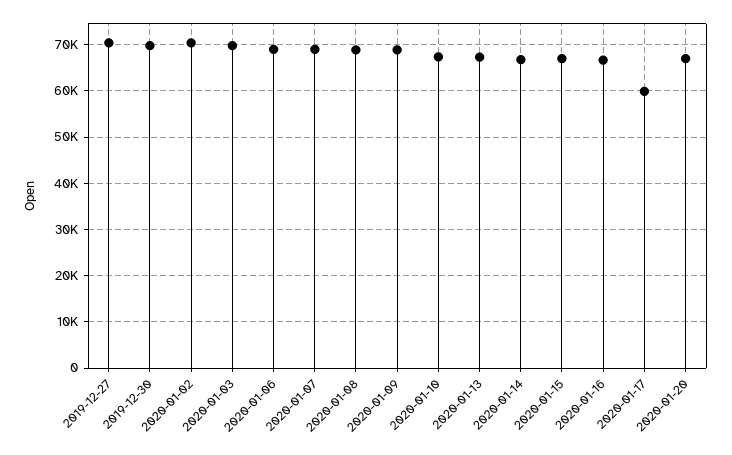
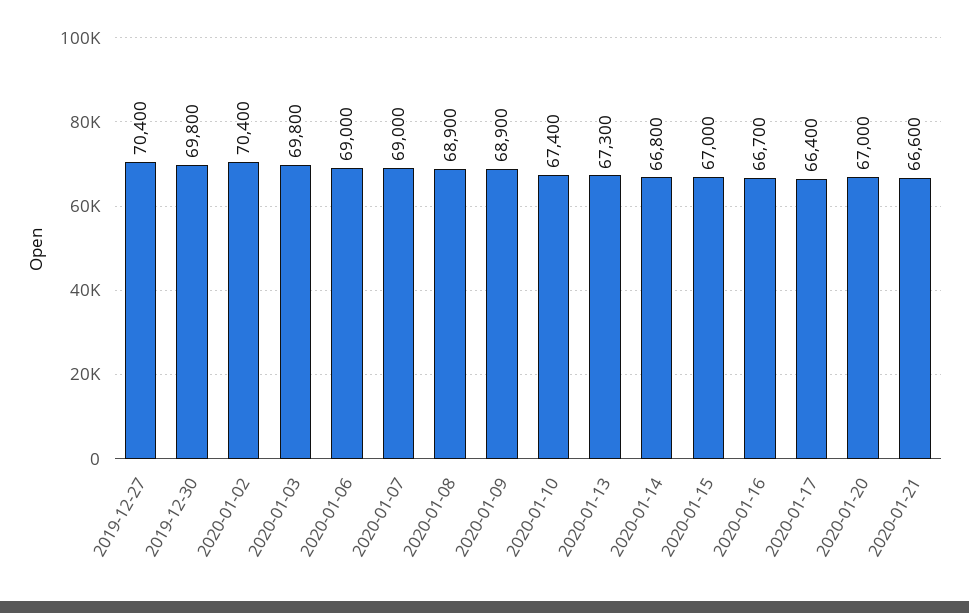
2020-01-17: 60000 -> 66400
2020-01-21: none -> 66600

